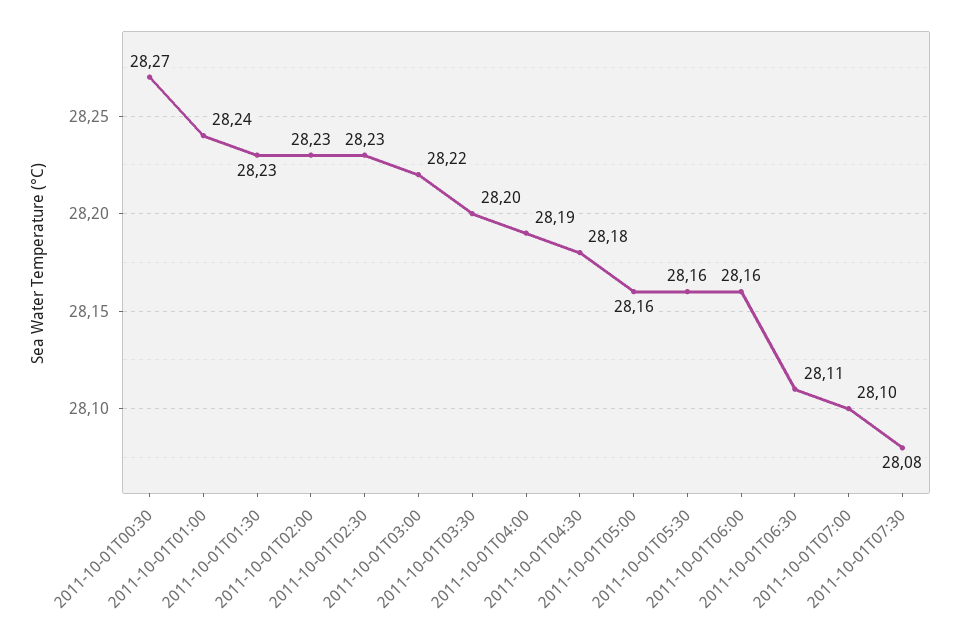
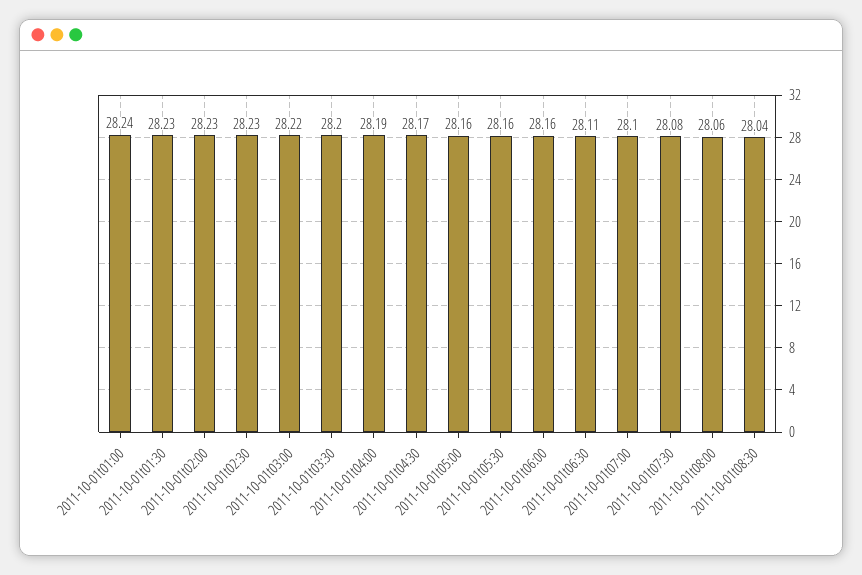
2011-10-01T00:30: 28.27 -> none
2011-10-01T04:30: 28.18 -> 28.17
2011-10-01t08:00: none -> 28.06
2011-10-01t08:30: none -> 28.04

